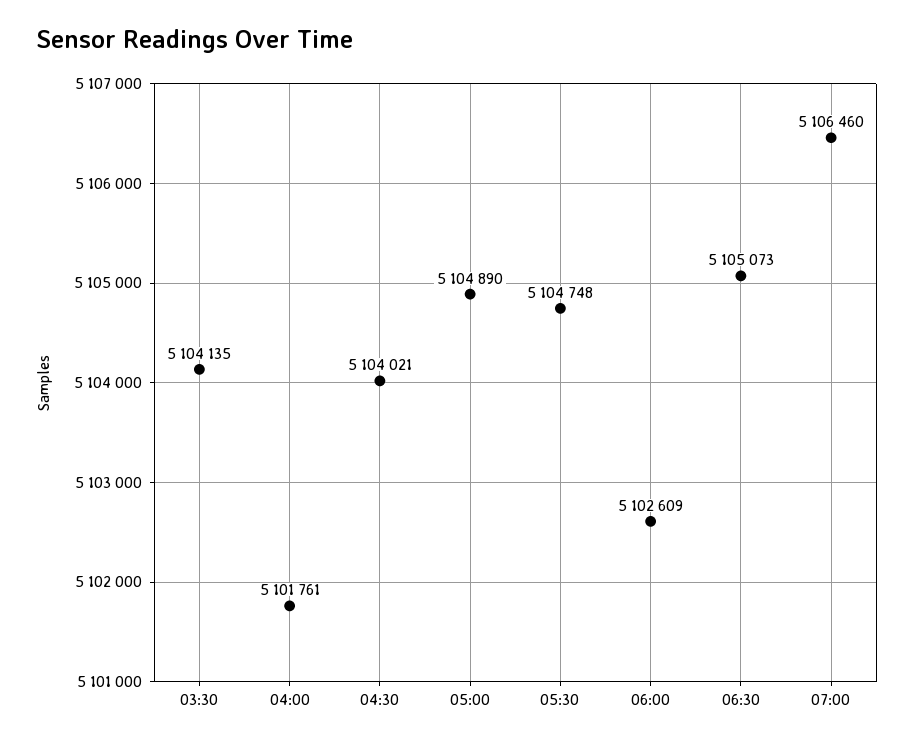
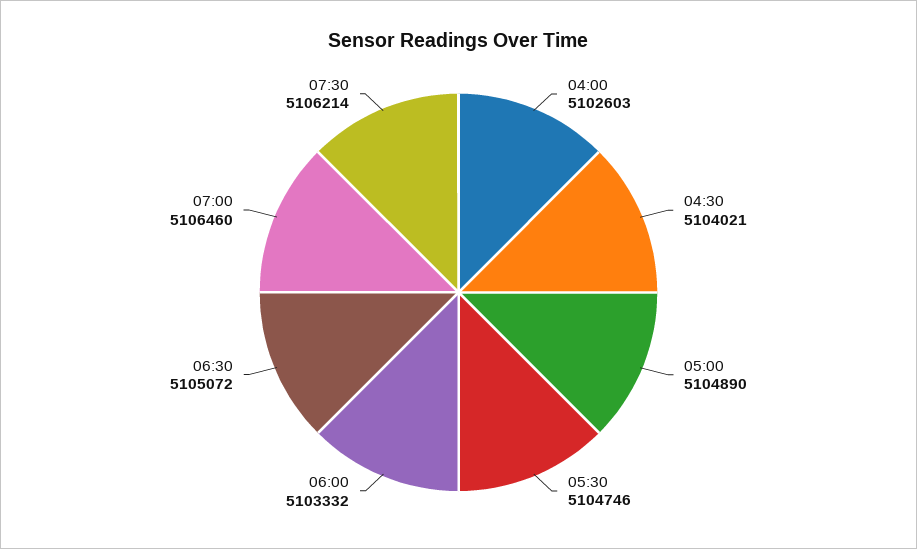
03:30: 5104135 -> none
04:00: 5101761 -> 5102603
05:30: 5104748 -> 5104746
06:00: 5102609 -> 5103332
06:30: 5105073 -> 5105072
07:30: none -> 5106214

